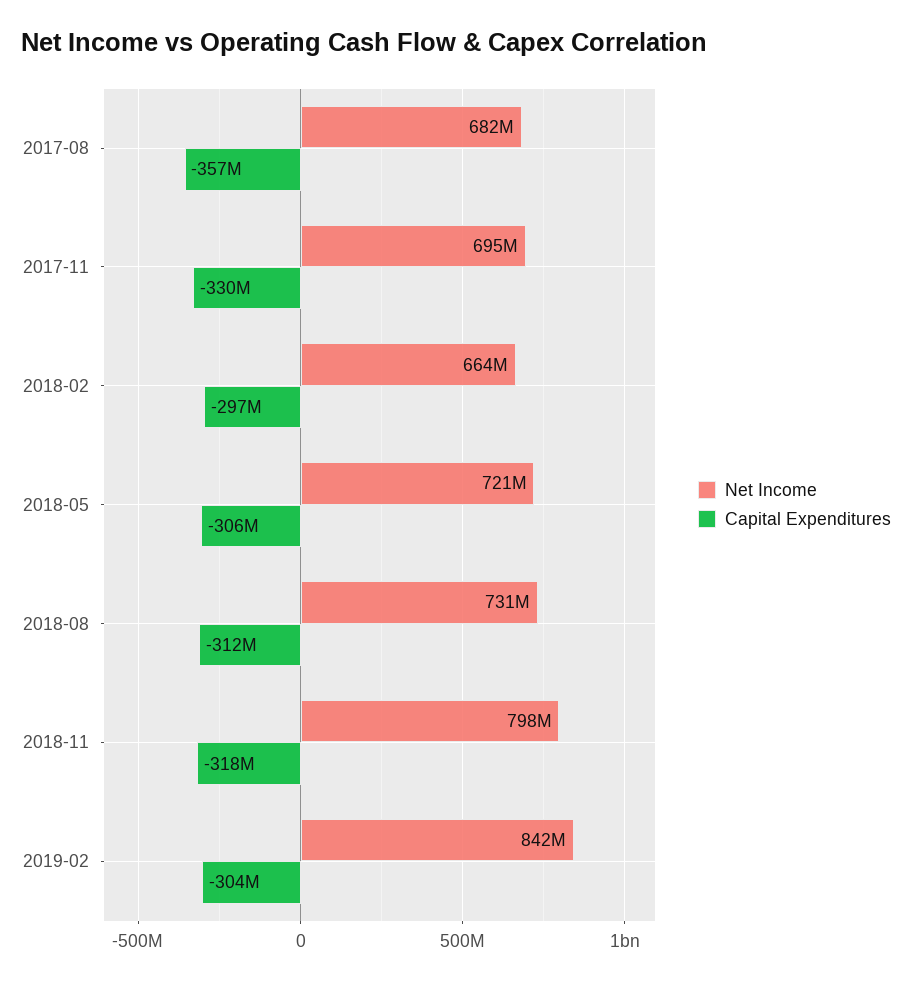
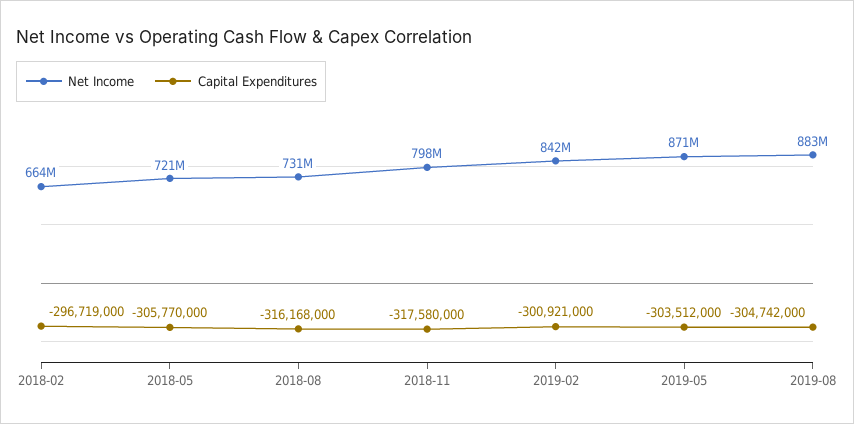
Net Income, 2017-08: 682000000 -> none
Capital Expenditures, 2017-08: -357000000 -> none
Net Income, 2017-11: 695000000 -> none
Capital Expenditures, 2017-11: -330000000 -> none
Capital Expenditures, 2018-08: -312000000 -> -316168000
Capital Expenditures, 2019-02: -304000000 -> -300921000
Net Income, 2019-05: none -> 871000000
Capital Expenditures, 2019-05: none -> -303512000
Net Income, 2019-08: none -> 883000000
Capital Expenditures, 2019-08: none -> -304742000

